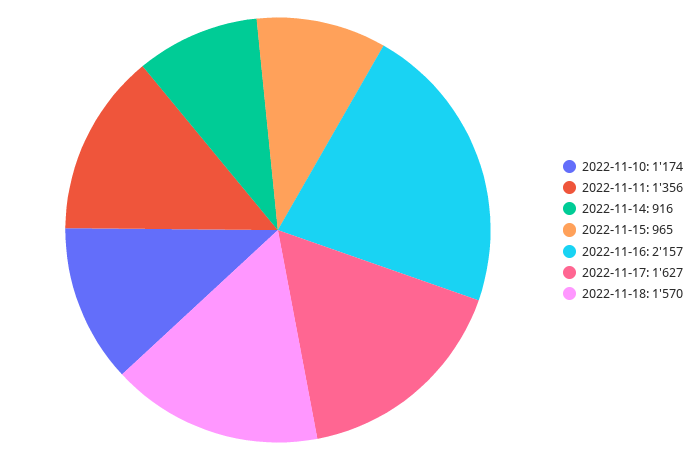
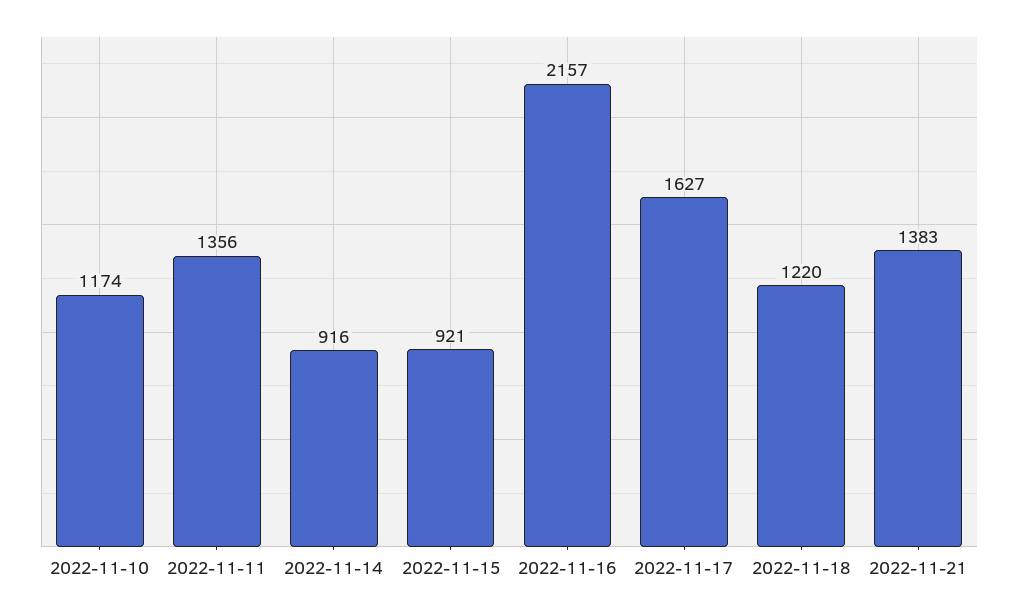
2022-11-15: 965 -> 921
2022-11-18: 1570 -> 1220
2022-11-21: none -> 1383

